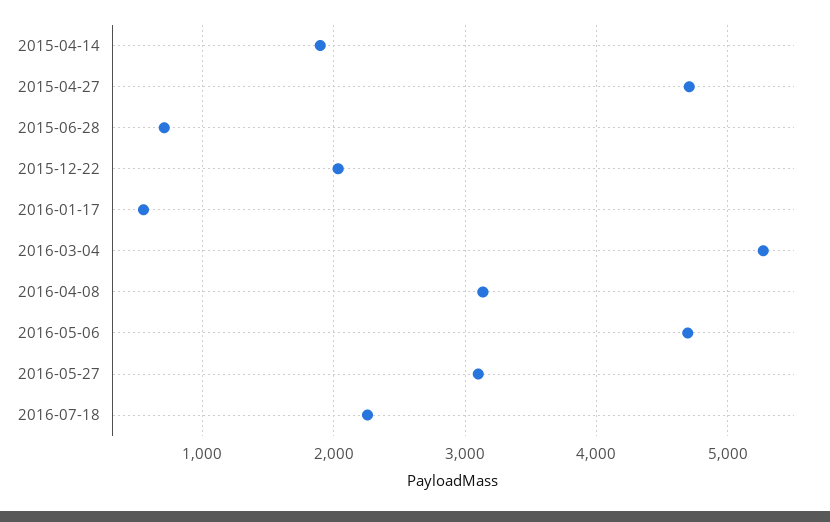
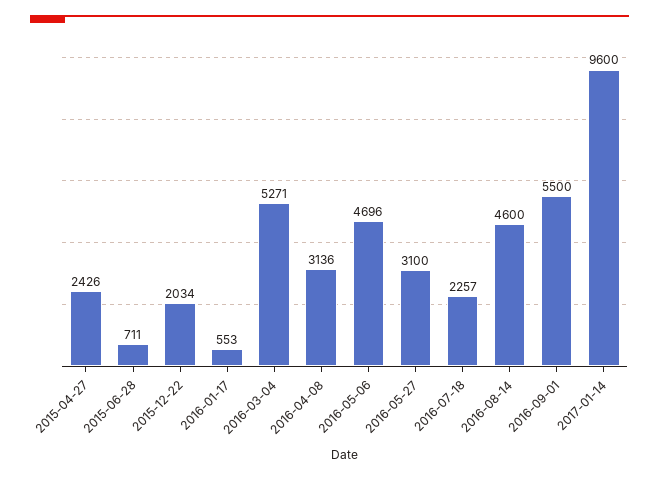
2015-04-14: 1900 -> none
2015-04-27: 4700 -> 2426
2016-08-14: none -> 4600
2016-09-01: none -> 5500
2017-01-14: none -> 9600

